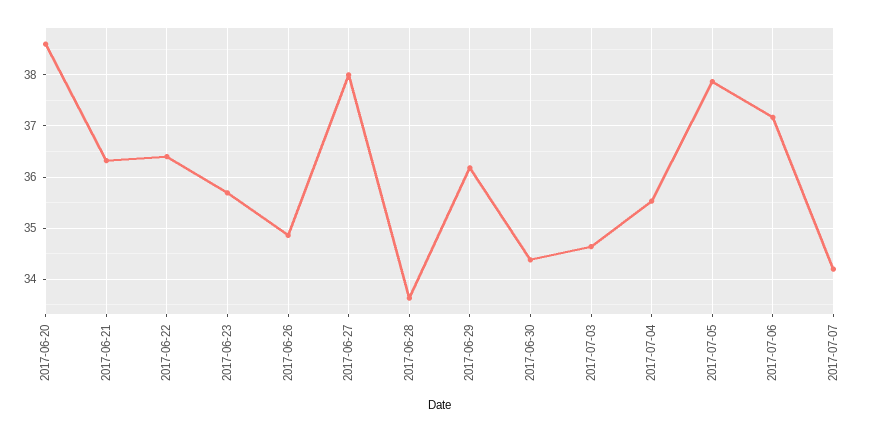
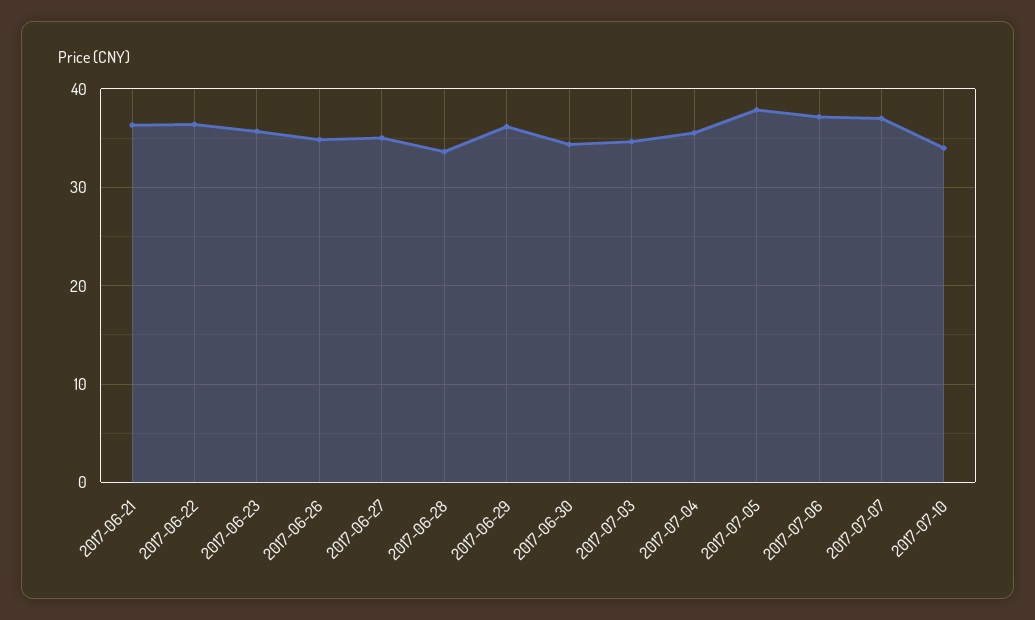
2017-06-20: 38.6 -> none
2017-06-27: 38 -> 35
2017-07-07: 34.2 -> 37
2017-07-10: none -> 34

